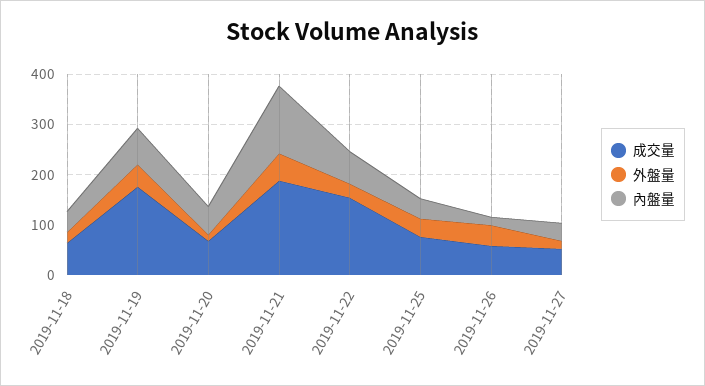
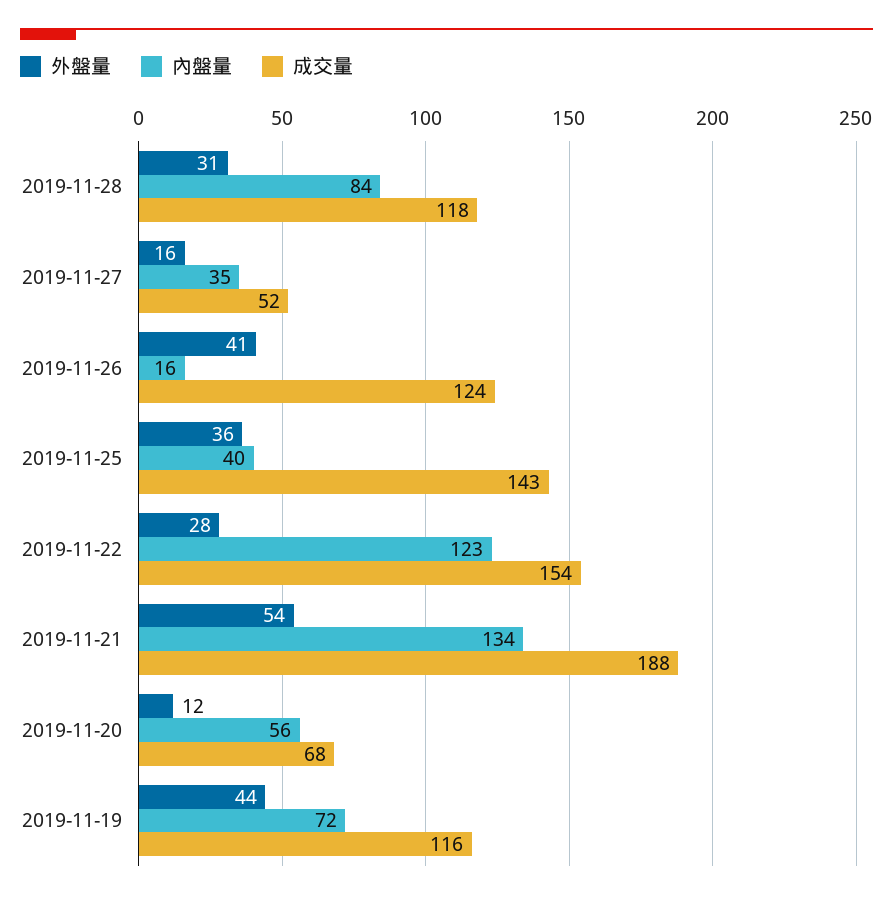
成交量, 2019-11-18: 60 -> none
外盤量, 2019-11-18: 20 -> none
內盤量, 2019-11-18: 40 -> none
成交量, 2019-11-19: 180 -> 116
內盤量, 2019-11-22: 60 -> 123
成交量, 2019-11-25: 80 -> 143
成交量, 2019-11-26: 60 -> 124
外盤量, 2019-11-28: none -> 31
內盤量, 2019-11-28: none -> 84
成交量, 2019-11-28: none -> 118

